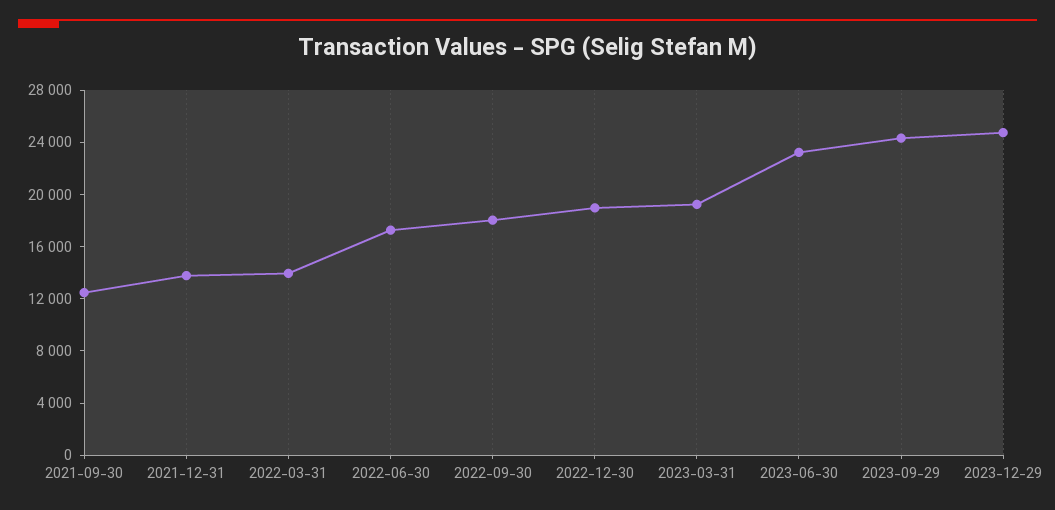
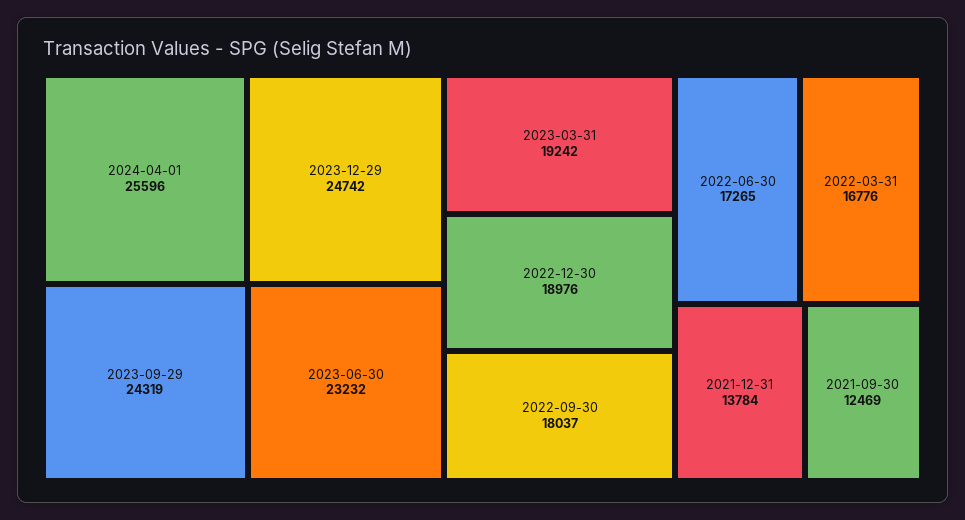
2022-03-31: 14000 -> 16776
2024-04-01: none -> 25596

